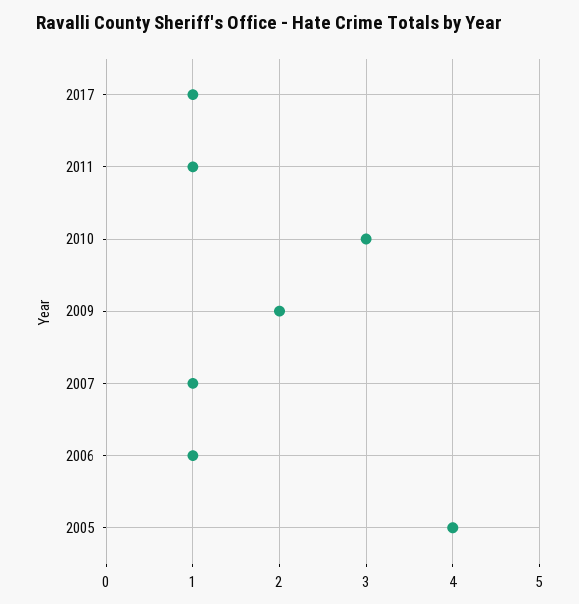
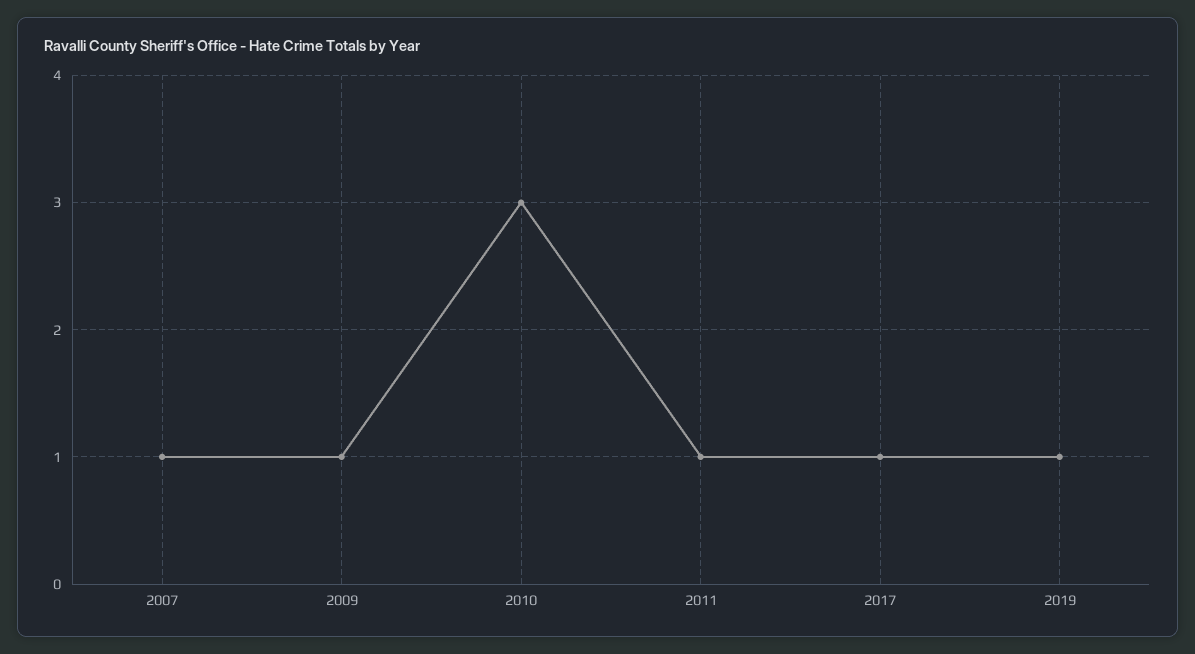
2009: 2 -> 1
2006: 1 -> none
2005: 4 -> none
2019: none -> 1

